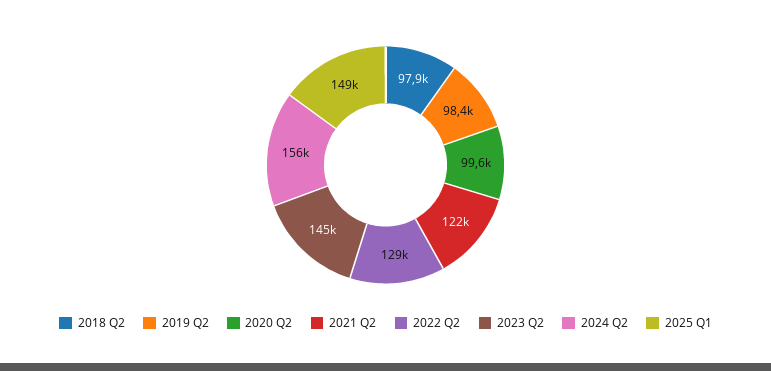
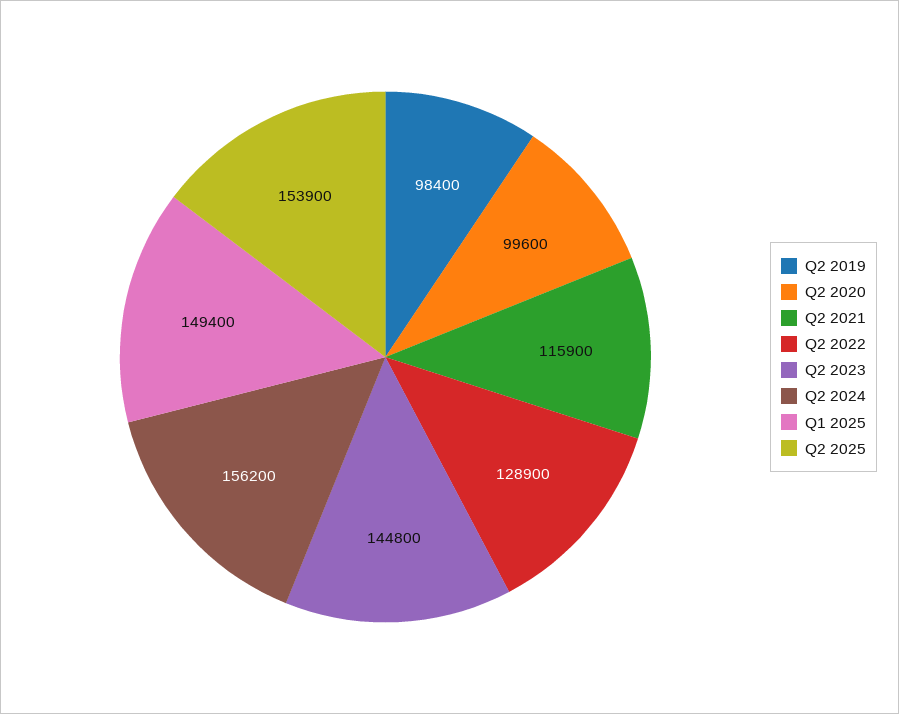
2018 Q2: 97900 -> none
2021 Q2: 122000 -> 115900
Q2 2025: none -> 153900

